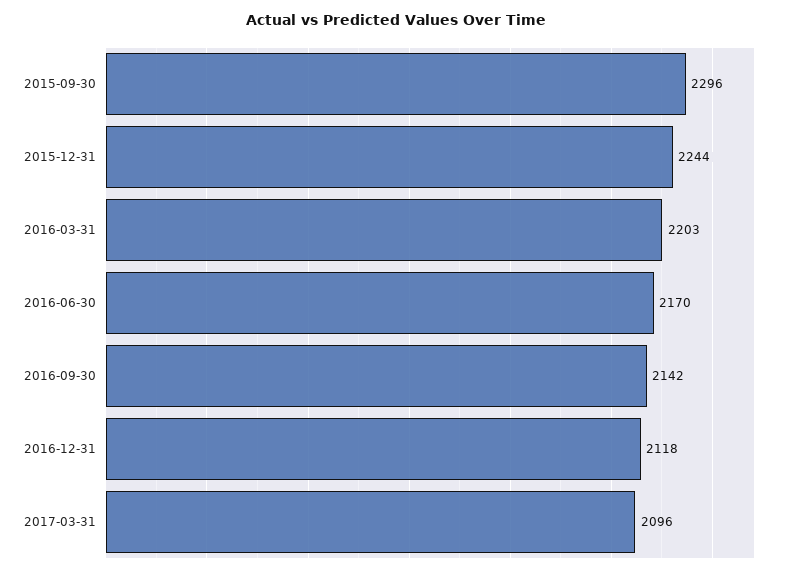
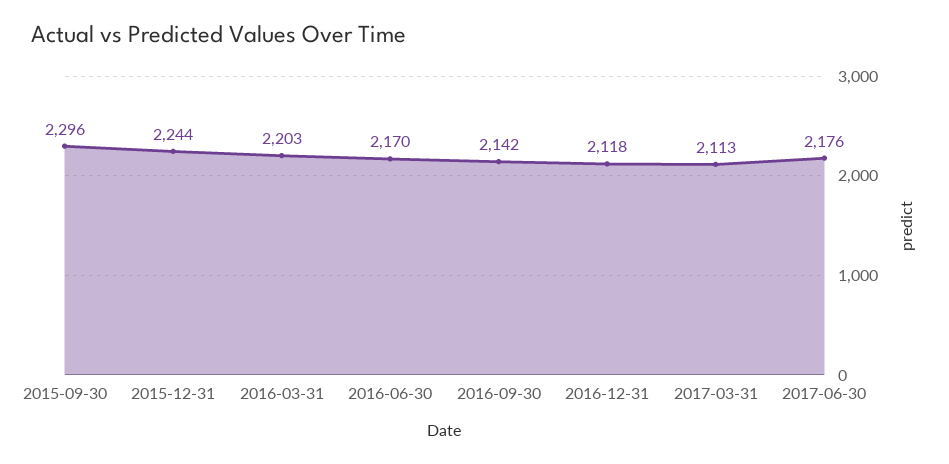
2017-03-31: 2096 -> 2113
2017-06-30: none -> 2176

